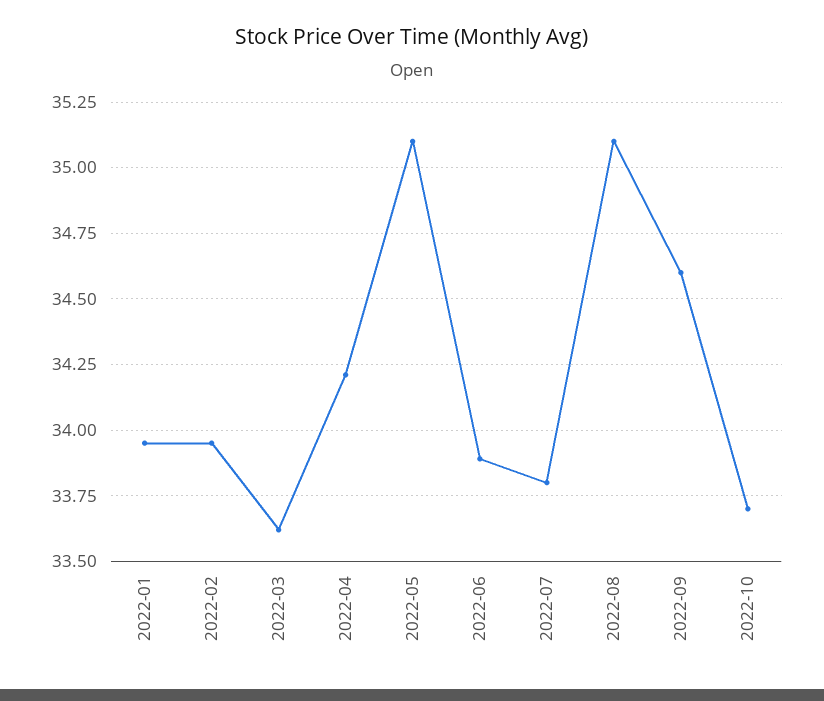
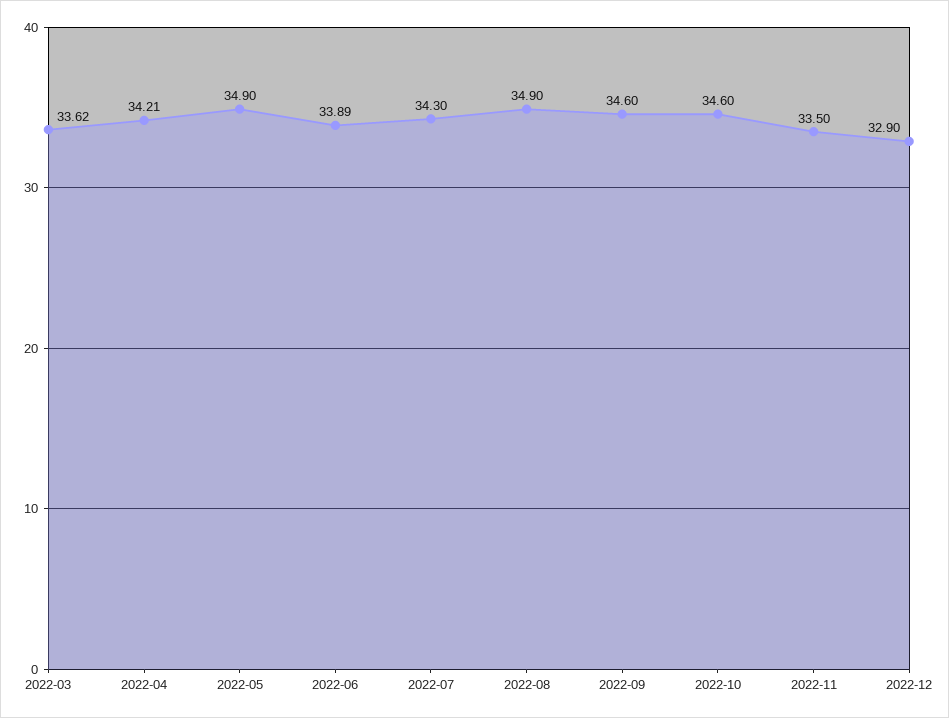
2022-01: 33.95 -> none
2022-02: 33.95 -> none
2022-05: 35.1 -> 34.9
2022-07: 33.8 -> 34.3
2022-08: 35.1 -> 34.9
2022-10: 33.7 -> 34.6
2022-11: none -> 33.5
2022-12: none -> 32.9

